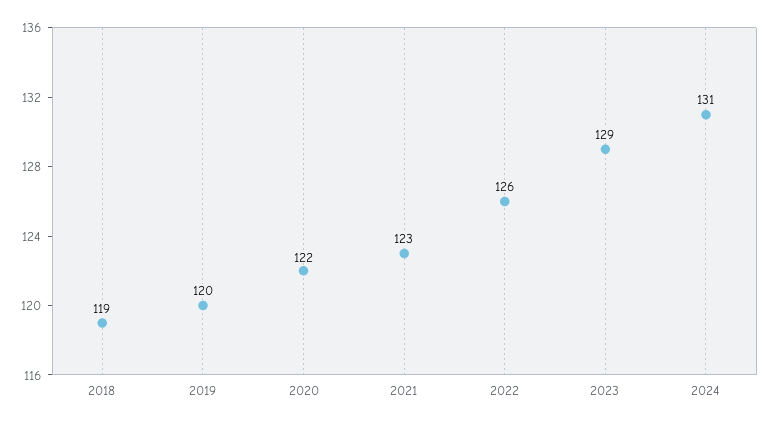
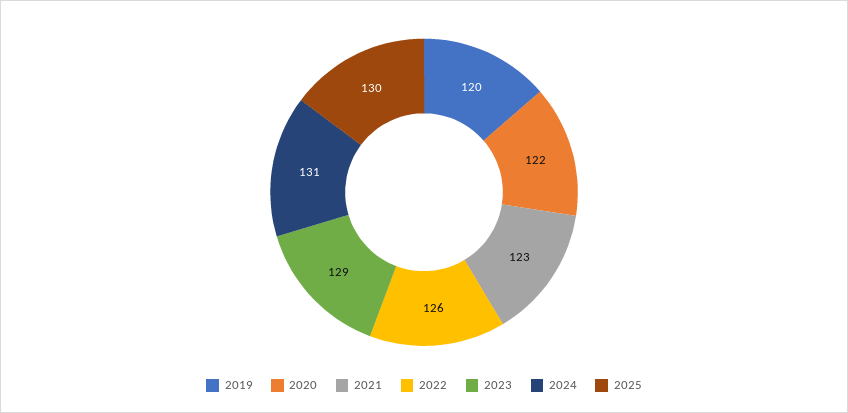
2018: 119 -> none
2025: none -> 130

